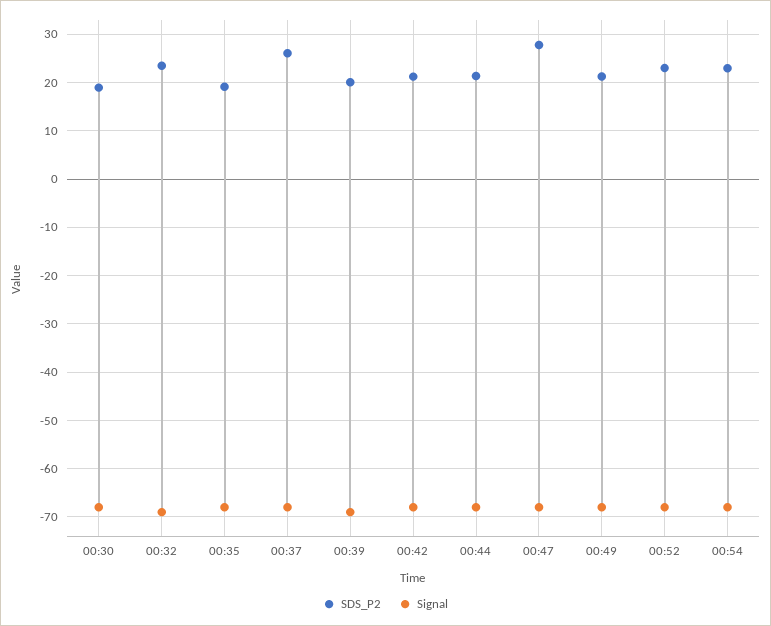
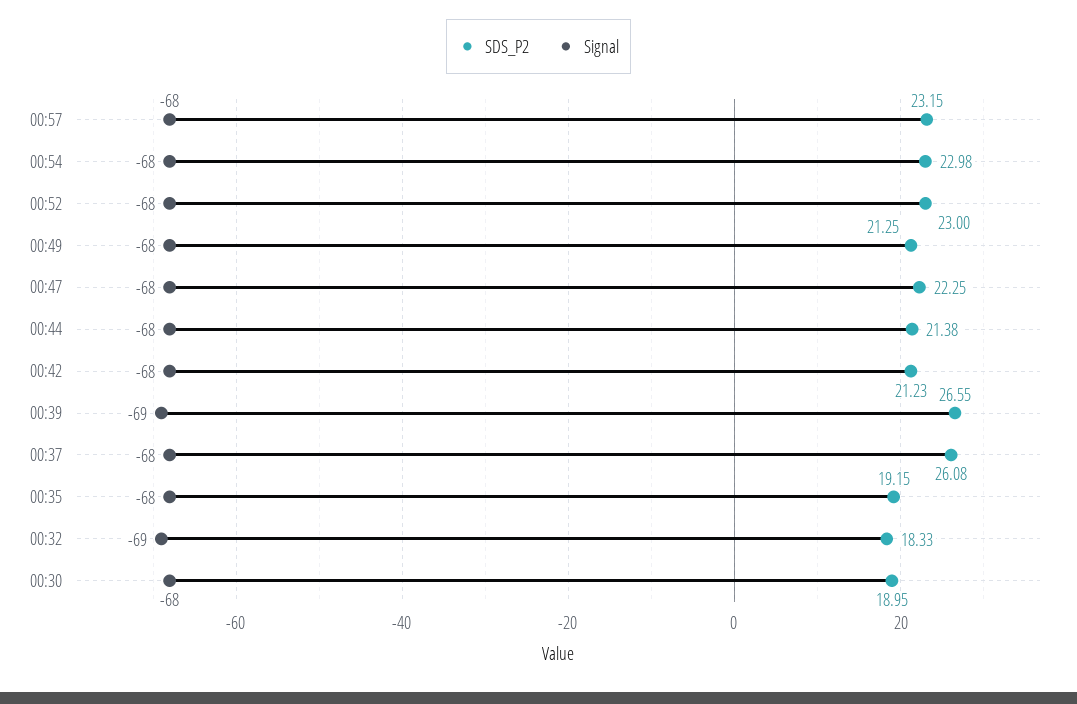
SDS_P2, 00:32: 24 -> 18.33
SDS_P2, 00:39: 20 -> 26.55
SDS_P2, 00:47: 28 -> 22.25
SDS_P2, 00:57: none -> 23.15
Signal, 00:57: none -> -68

